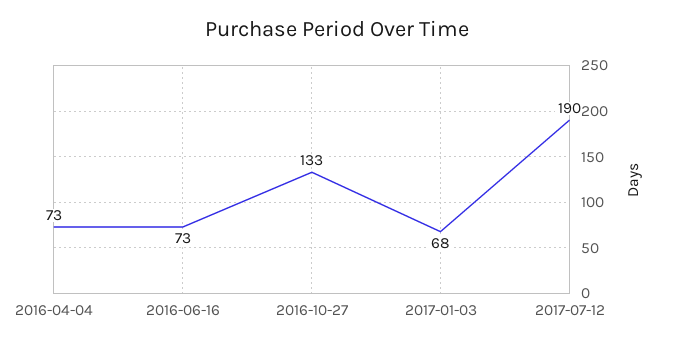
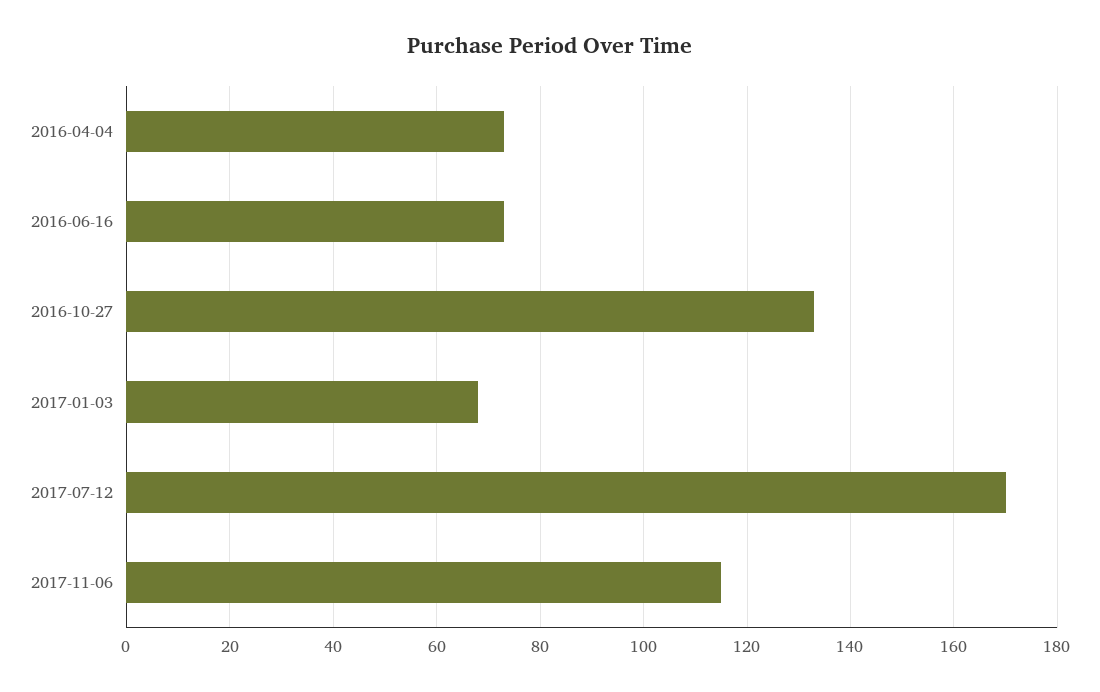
2017-07-12: 190 -> 170
2017-11-06: none -> 115

